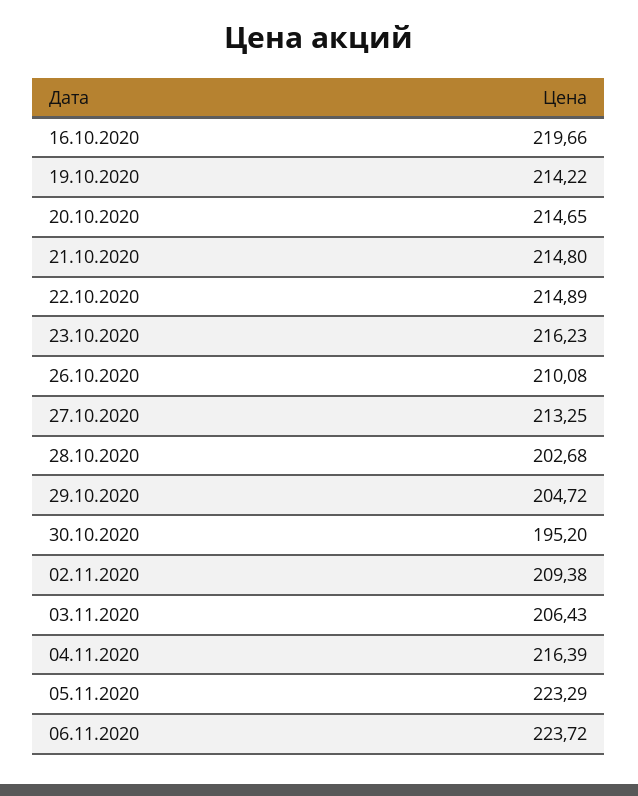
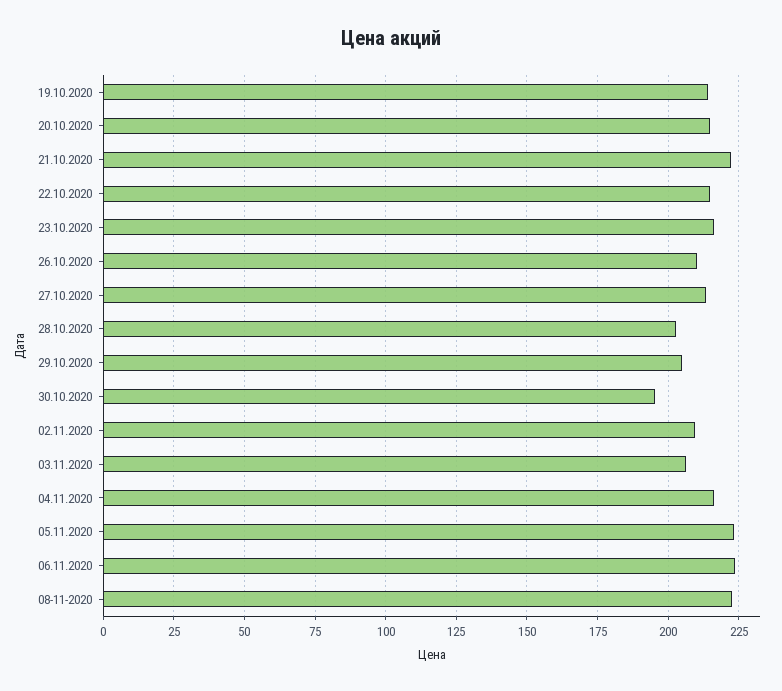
16.10.2020: 219.66 -> none
21.10.2020: 214.8 -> 222.5
08-11-2020: none -> 222.5

